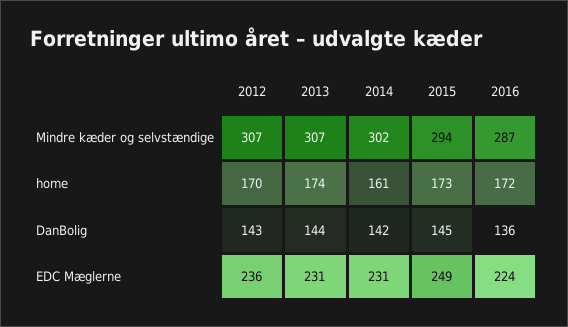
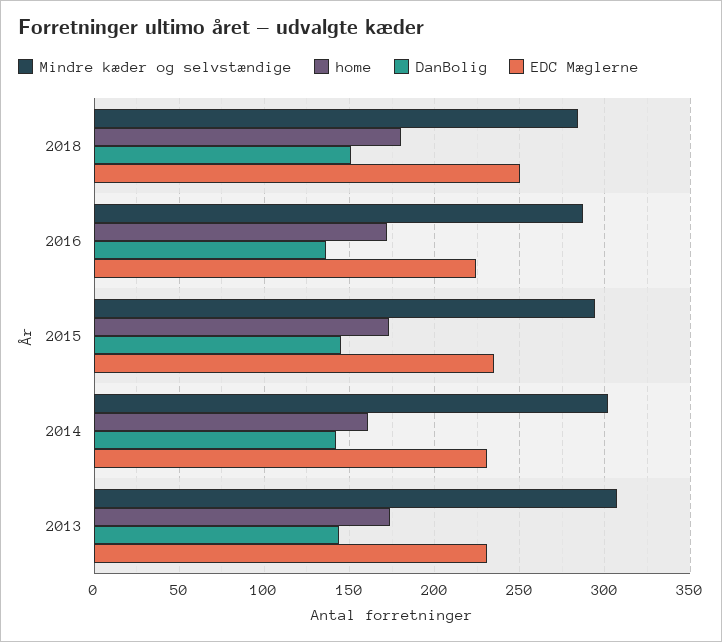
Mindre kæder og selvstændige, 2012: 307 -> none
home, 2012: 170 -> none
DanBolig, 2012: 143 -> none
EDC Mæglerne, 2012: 236 -> none
EDC Mæglerne, 2015: 249 -> 235
Mindre kæder og selvstændige, 2018: none -> 285
home, 2018: none -> 180
DanBolig, 2018: none -> 150
EDC Mæglerne, 2018: none -> 250

